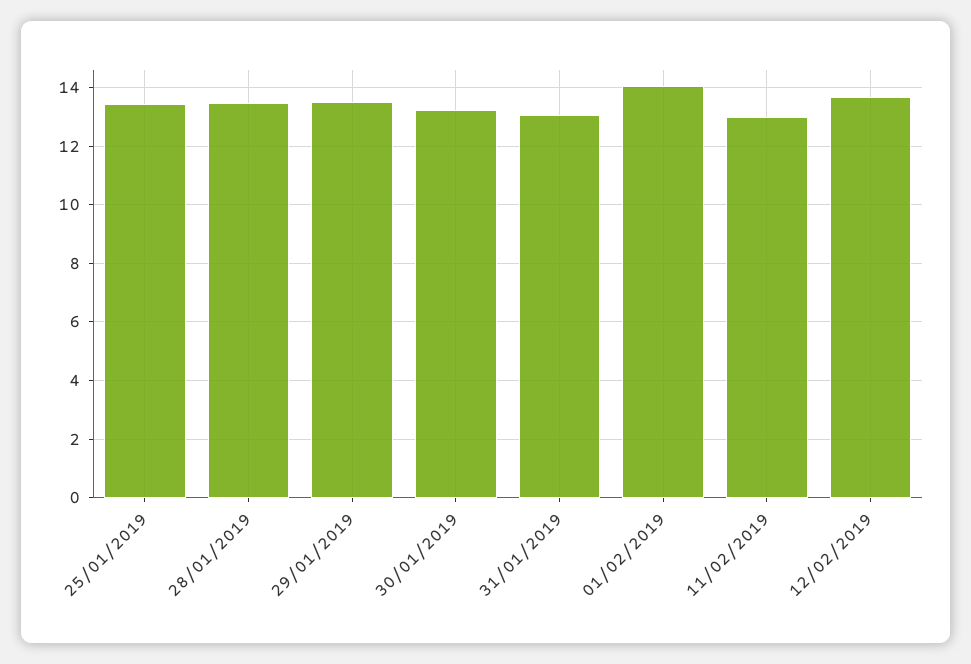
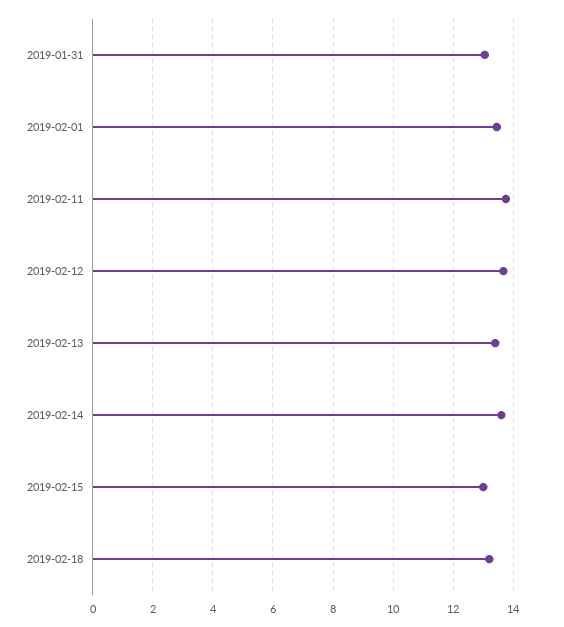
25/01/2019: 13.5 -> none
28/01/2019: 13.5 -> none
29/01/2019: 13.5 -> none
30/01/2019: 13.25 -> none
01/02/2019: 14 -> 13.4
11/02/2019: 13 -> 13.8
2019-02-13: none -> 13.4
2019-02-14: none -> 13.6
2019-02-15: none -> 13
2019-02-18: none -> 13.2

